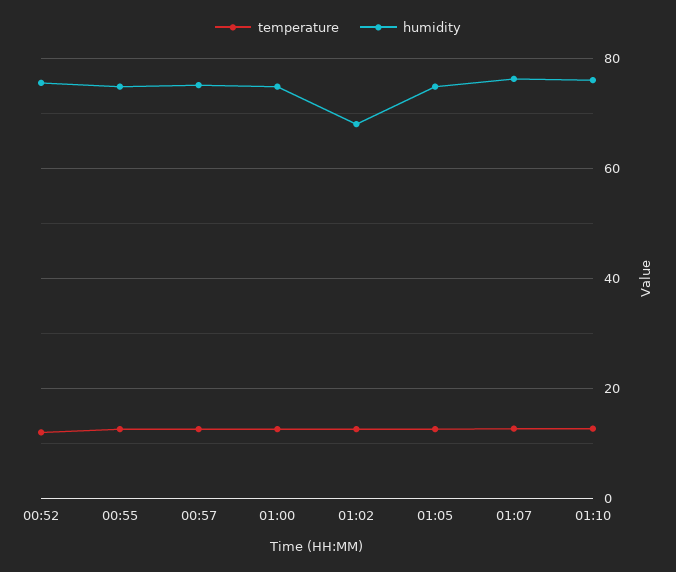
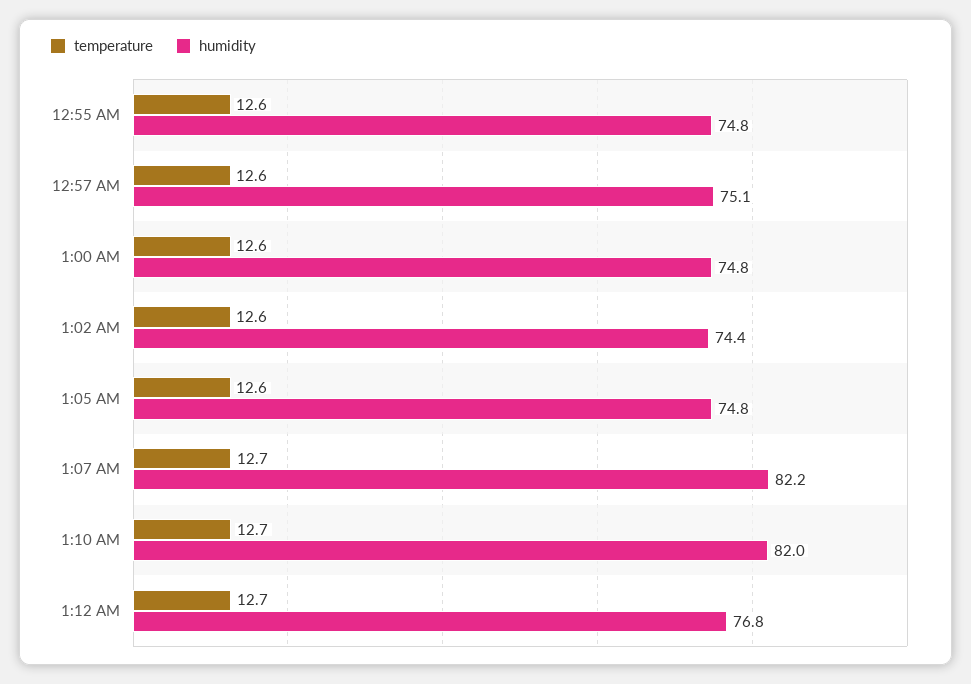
temperature, 00:52: 12 -> none
humidity, 00:52: 76 -> none
humidity, 01:02: 68 -> 74.4
humidity, 01:07: 76 -> 82.2
humidity, 01:10: 76 -> 82
temperature, 1:12 AM: none -> 12.7
humidity, 1:12 AM: none -> 76.8

